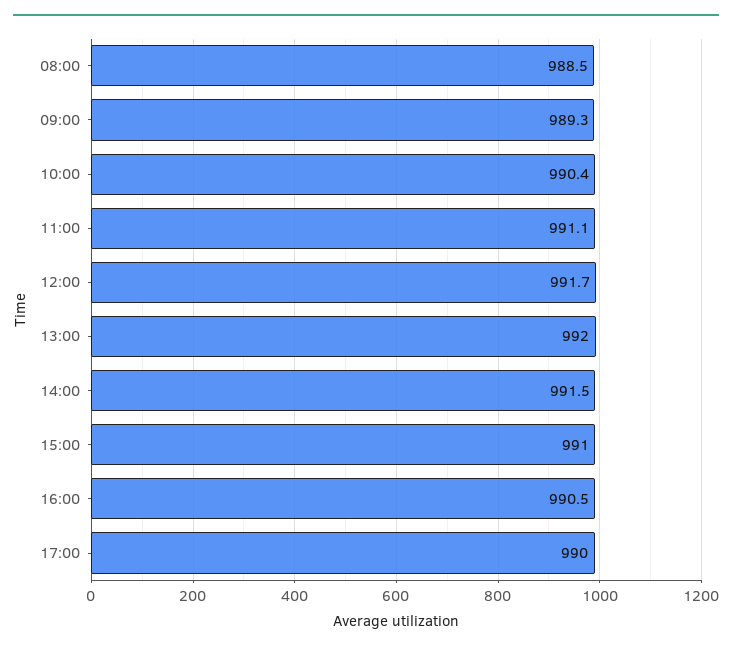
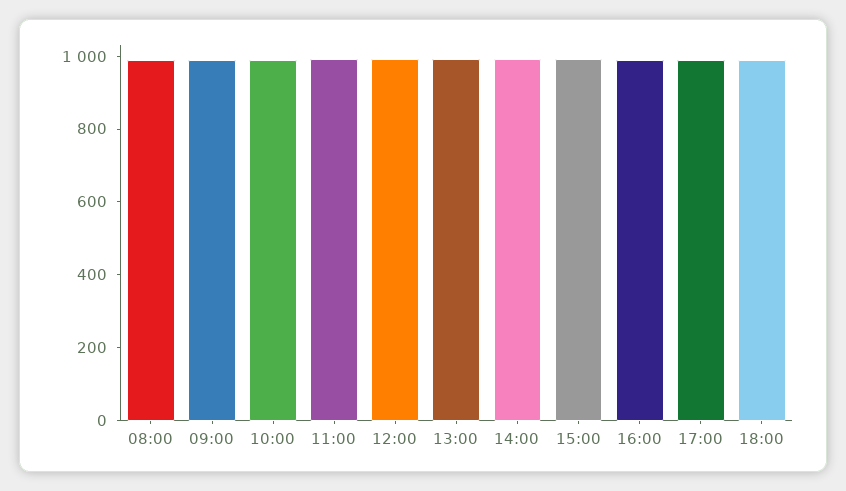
18:00: none -> 1000

